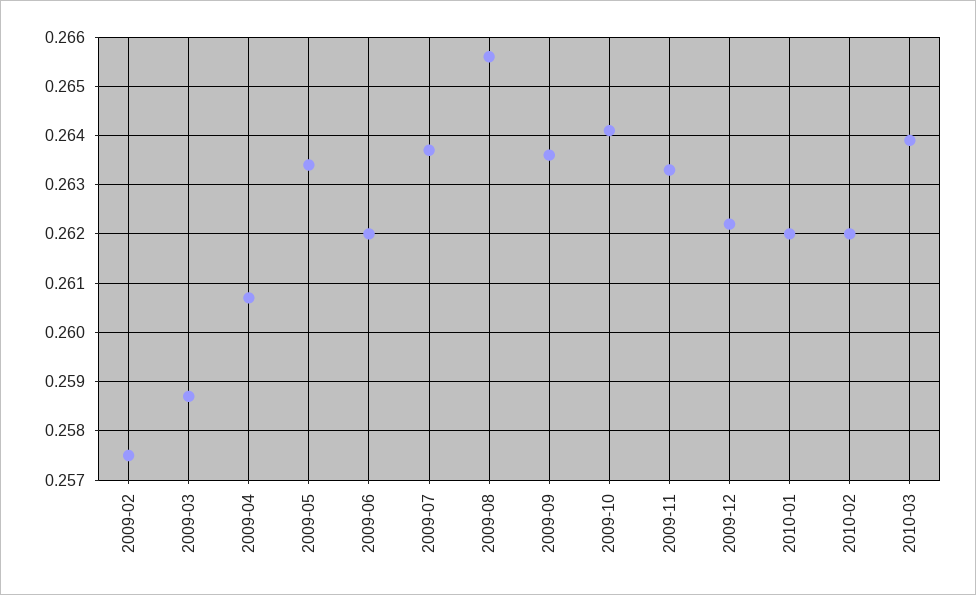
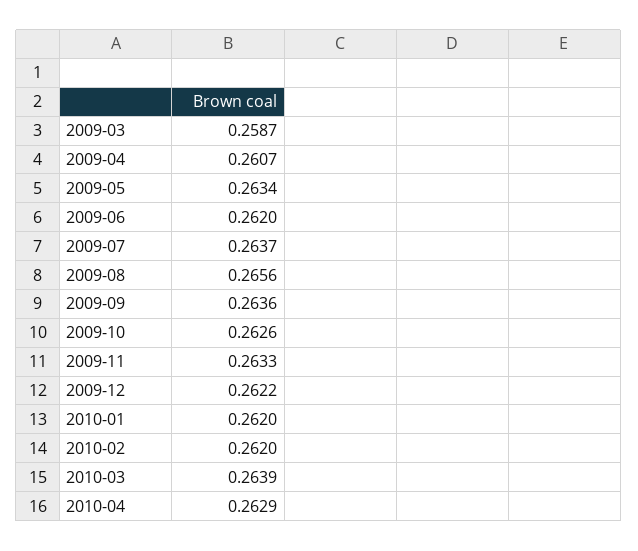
2009-02: 0.2575 -> none
2009-10: 0.264 -> 0.2626
2010-04: none -> 0.2629

